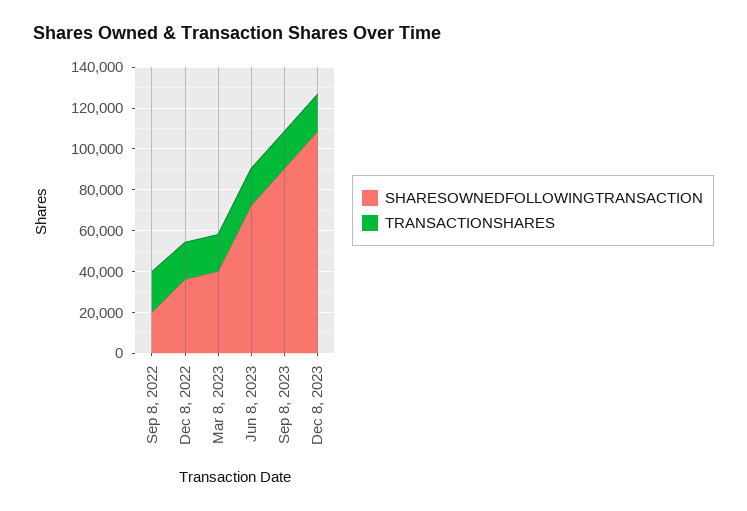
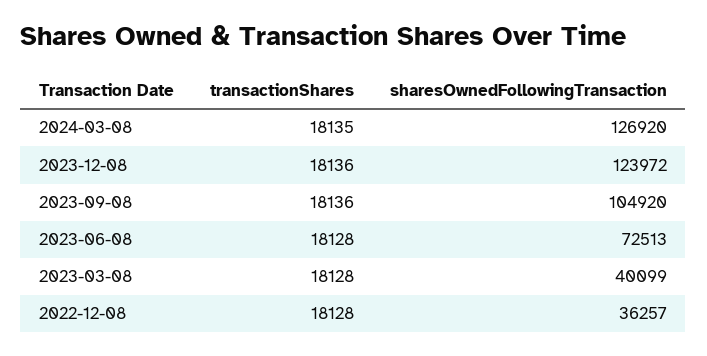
SHARESOWNEDFOLLOWINGTRANSACTION, Sep 8, 2022: 20000 -> none
TRANSACTIONSHARES, Sep 8, 2022: 20000 -> none
SHARESOWNEDFOLLOWINGTRANSACTION, Sep 8, 2023: 90000 -> 104920
SHARESOWNEDFOLLOWINGTRANSACTION, Dec 8, 2023: 110000 -> 123972
TRANSACTIONSHARES, 2024-03-08: none -> 18135
SHARESOWNEDFOLLOWINGTRANSACTION, 2024-03-08: none -> 126920

